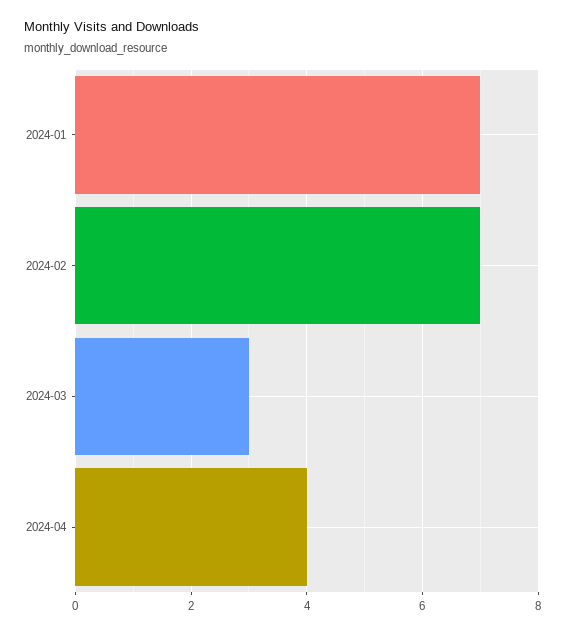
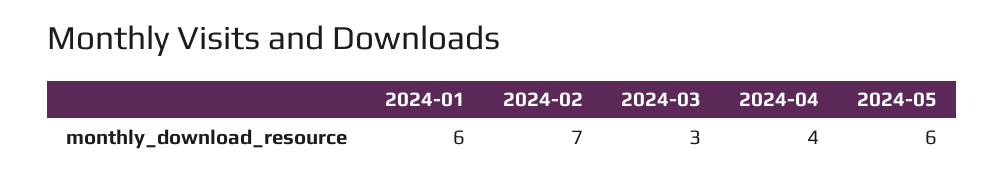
2024-01: 7 -> 6
2024-05: none -> 6

